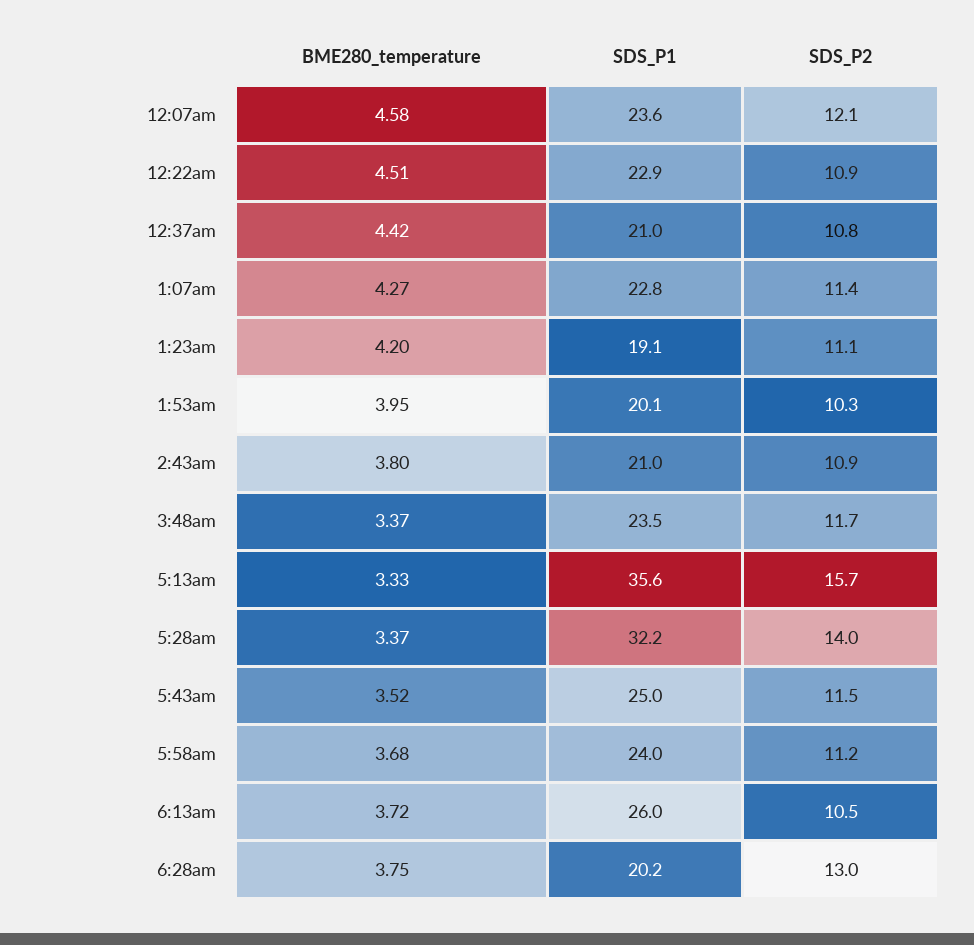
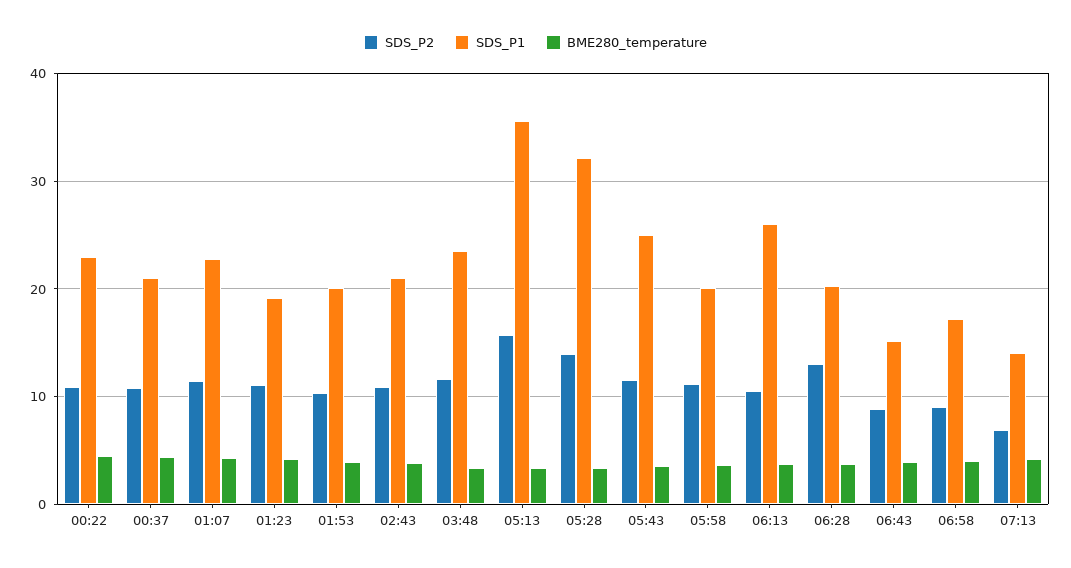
BME280_temperature, 12:07am: 4.58 -> none
SDS_P1, 12:07am: 23.6 -> none
SDS_P2, 12:07am: 12.1 -> none
SDS_P1, 5:58am: 24 -> 20
SDS_P2, 06:43: none -> 9
SDS_P1, 06:43: none -> 15
BME280_temperature, 06:43: none -> 4
SDS_P2, 06:58: none -> 9
SDS_P1, 06:58: none -> 17
BME280_temperature, 06:58: none -> 4
SDS_P2, 07:13: none -> 7
SDS_P1, 07:13: none -> 14
BME280_temperature, 07:13: none -> 4

